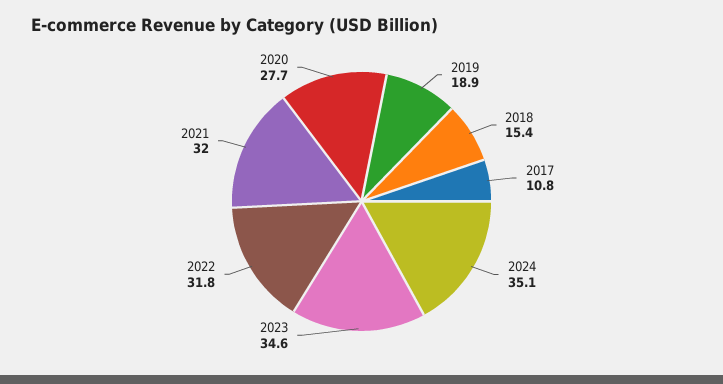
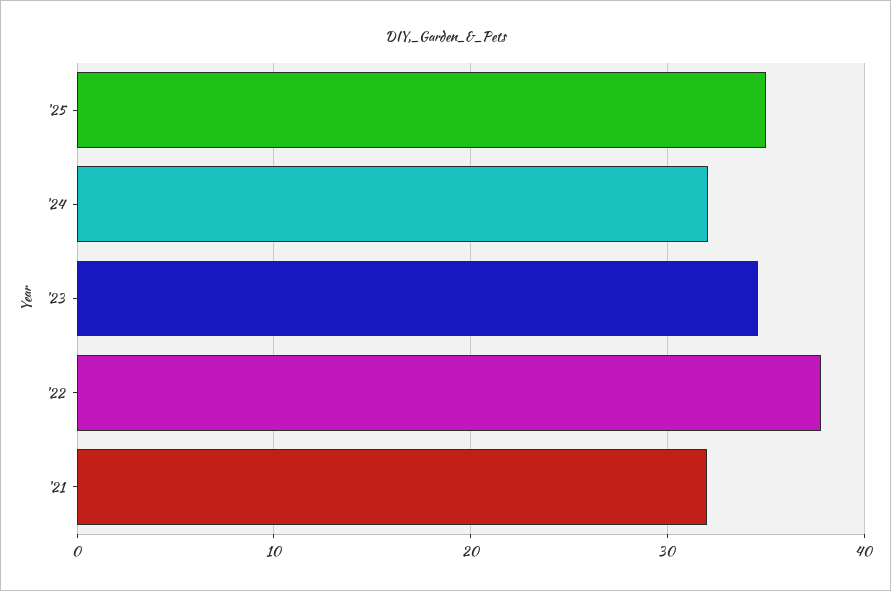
2019: 18.9 -> none
2018: 15.4 -> none
2017: 10.8 -> none
2024: 35.1 -> 32
2022: 31.8 -> 38
2020: 27.7 -> none
'25: none -> 35

